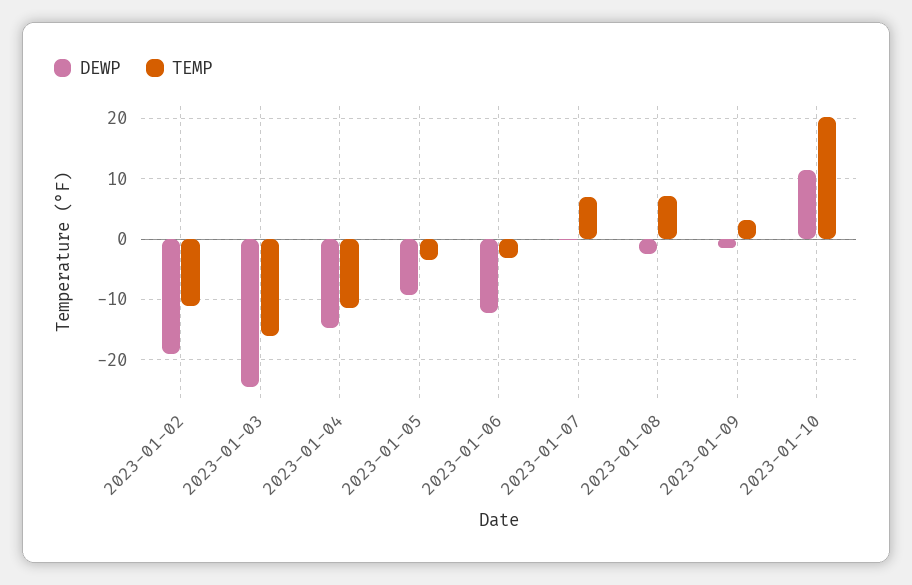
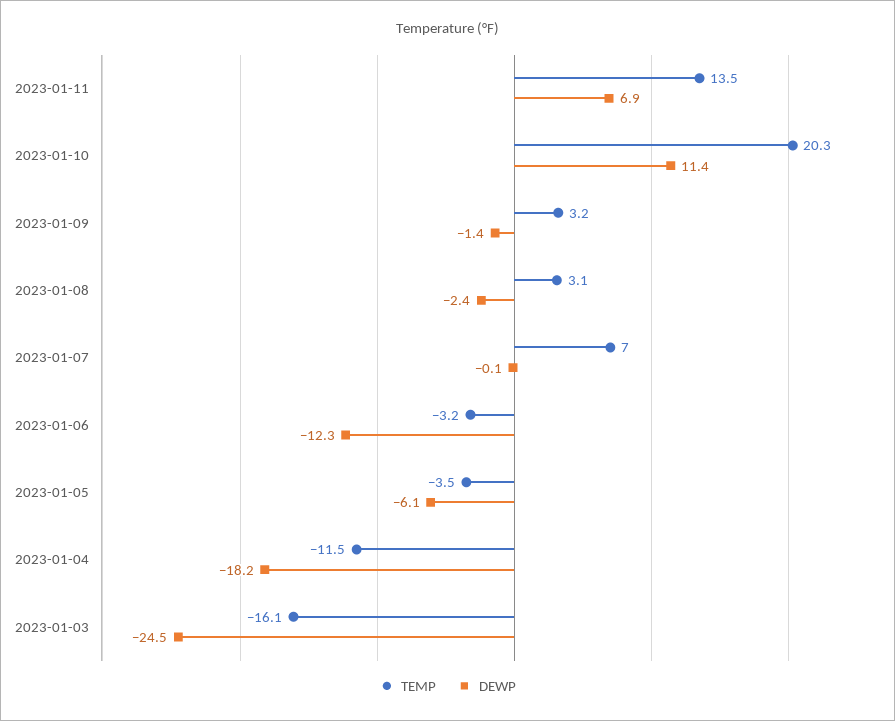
DEWP, 2023-01-02: -19 -> none
TEMP, 2023-01-02: -11 -> none
DEWP, 2023-01-04: -15 -> -18.2
DEWP, 2023-01-05: -9 -> -6.1
TEMP, 2023-01-08: 7 -> 3.1
TEMP, 2023-01-11: none -> 13.5
DEWP, 2023-01-11: none -> 6.9

